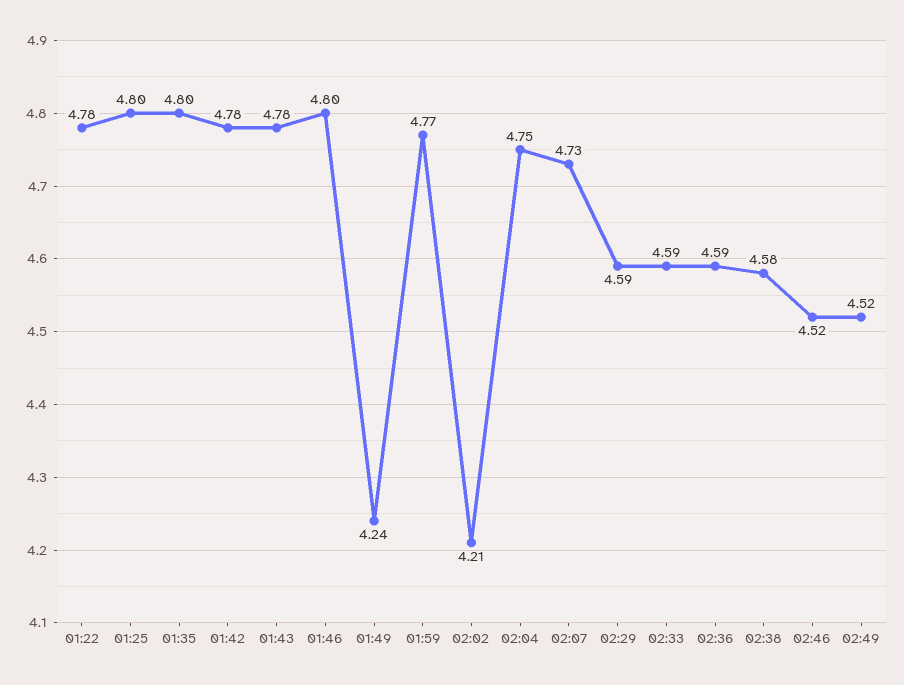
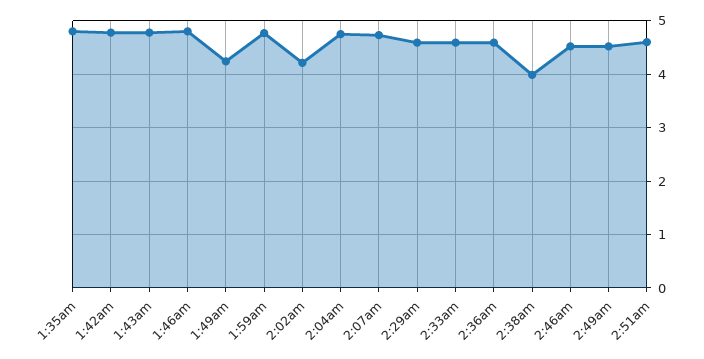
01:22: 4.78 -> none
01:25: 4.8 -> none
02:38: 4.58 -> 4
2:51am: none -> 4.6

